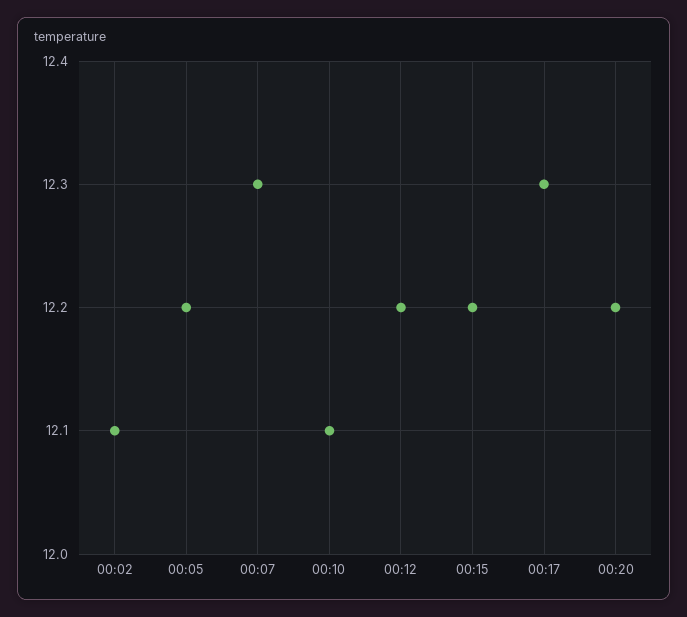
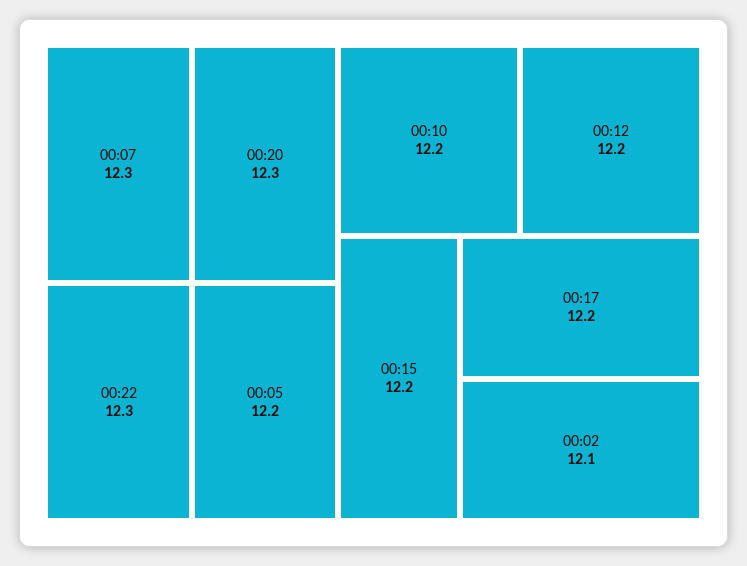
00:10: 12.1 -> 12.2
00:17: 12.3 -> 12.2
00:20: 12.2 -> 12.3
00:22: none -> 12.3

